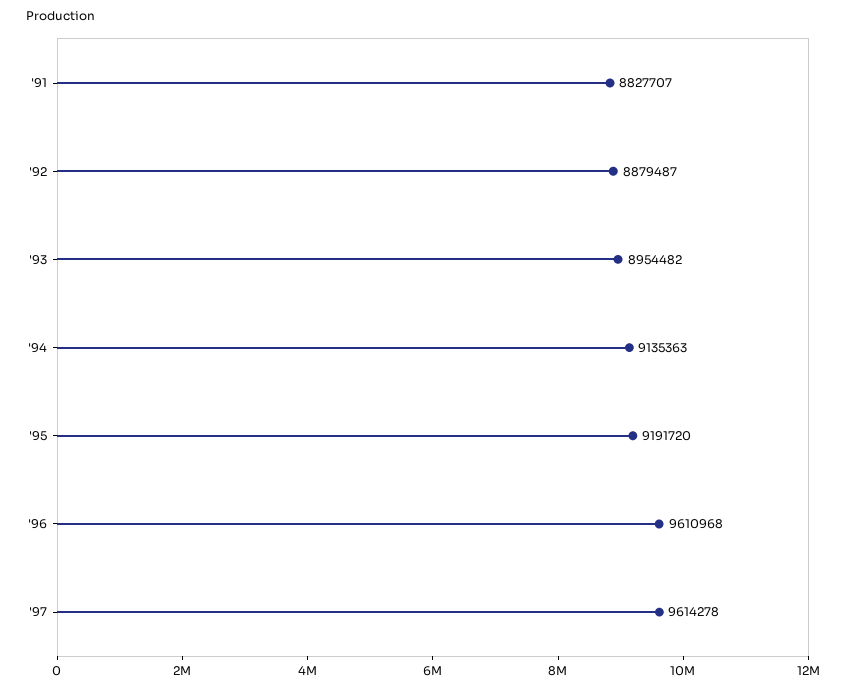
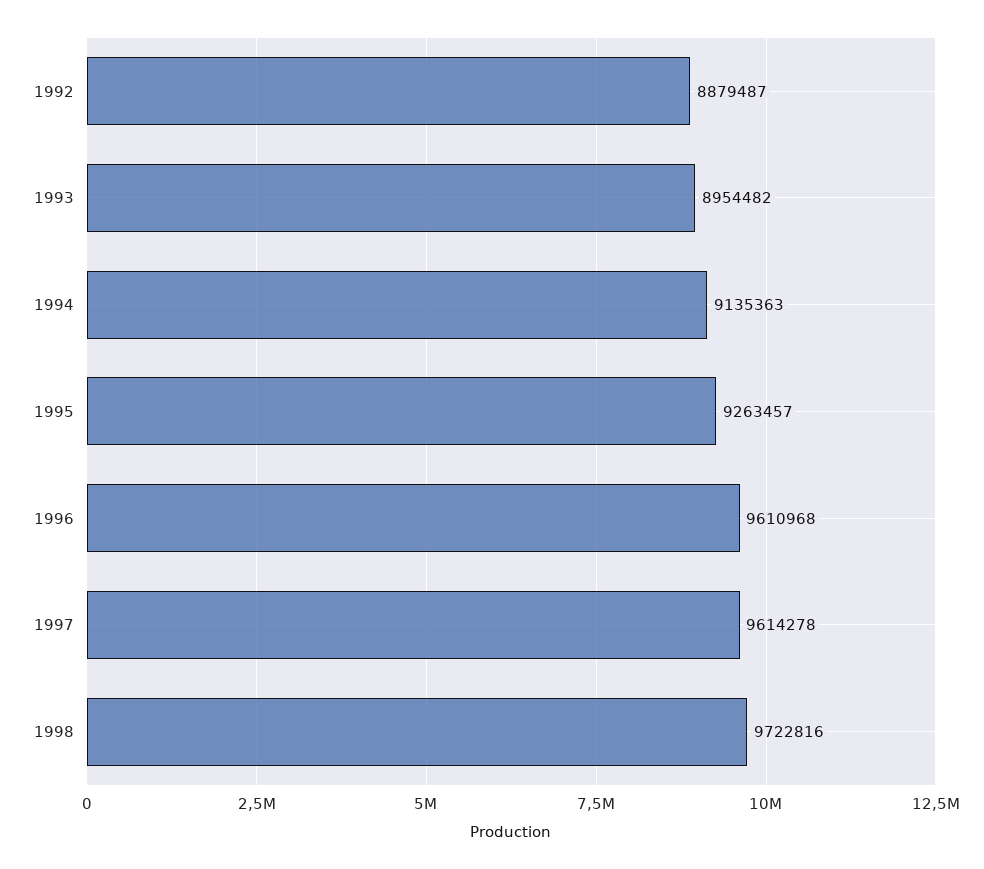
'91: 8827707 -> none
'95: 9191720 -> 9263457
1998: none -> 9722816

